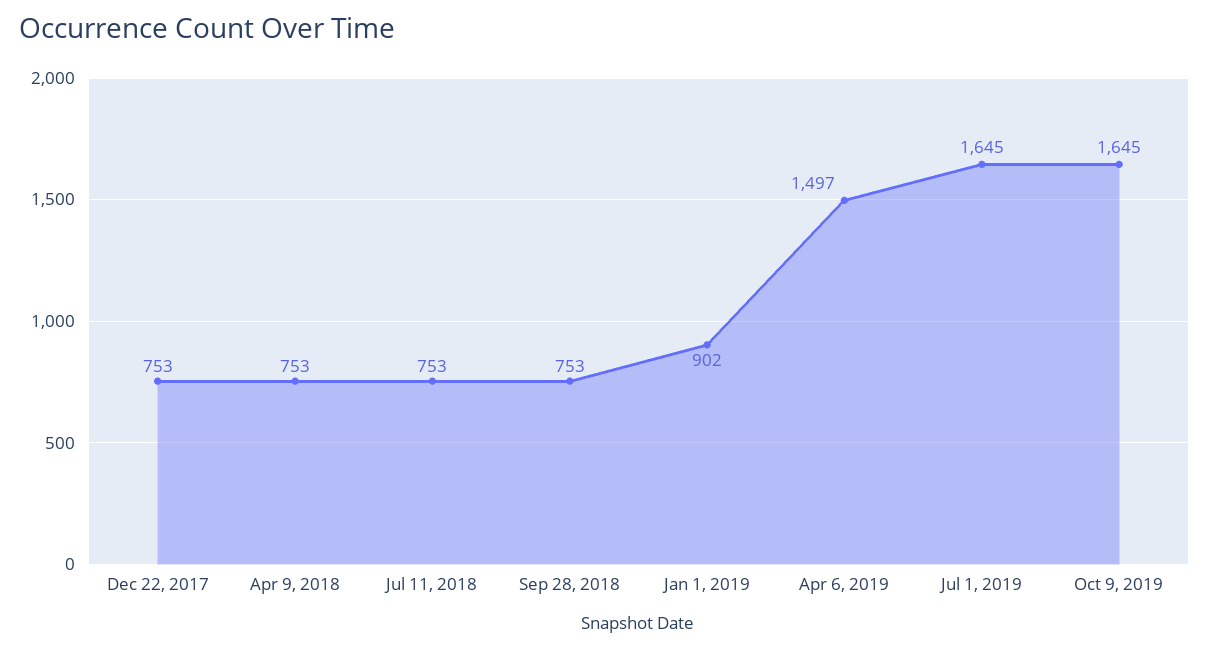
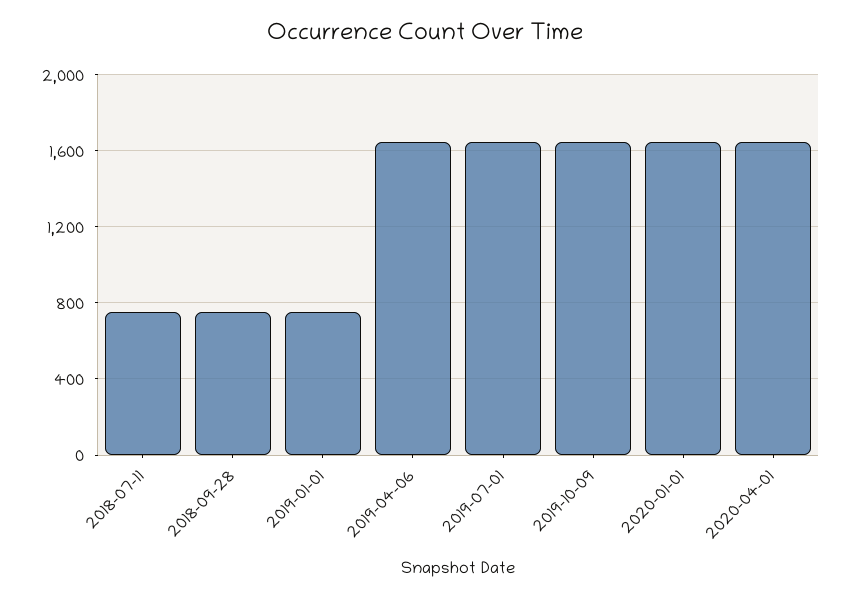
Dec 22, 2017: 753 -> none
Apr 9, 2018: 753 -> none
Jan 1, 2019: 902 -> 750
Apr 6, 2019: 1497 -> 1650
2020-01-01: none -> 1650
2020-04-01: none -> 1650

